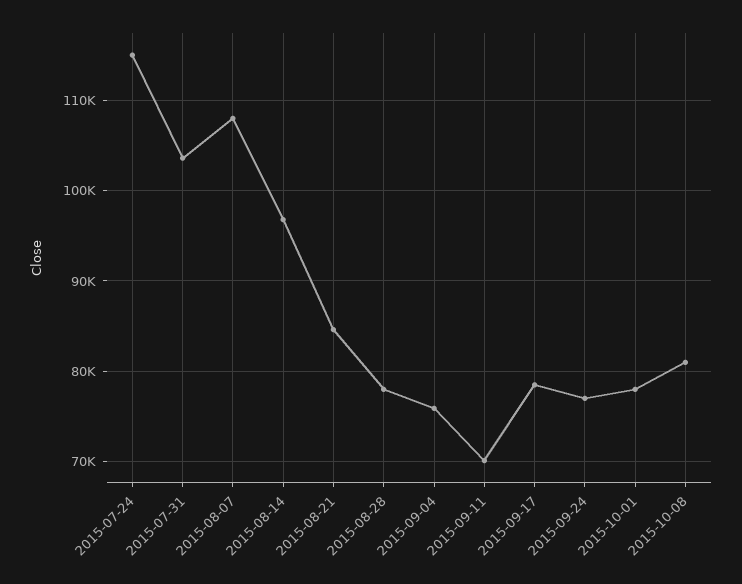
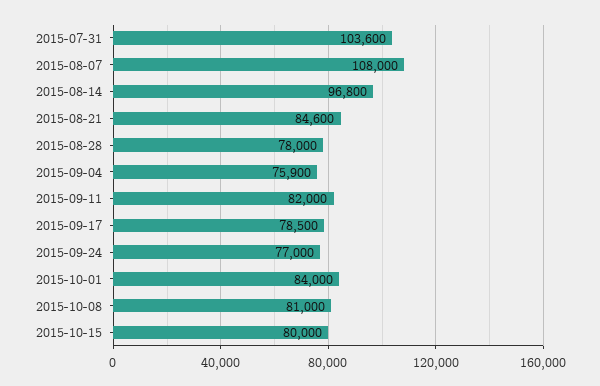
2015-07-24: 115000 -> none
2015-09-11: 70000 -> 82000
2015-10-01: 78000 -> 84000
2015-10-15: none -> 80000

